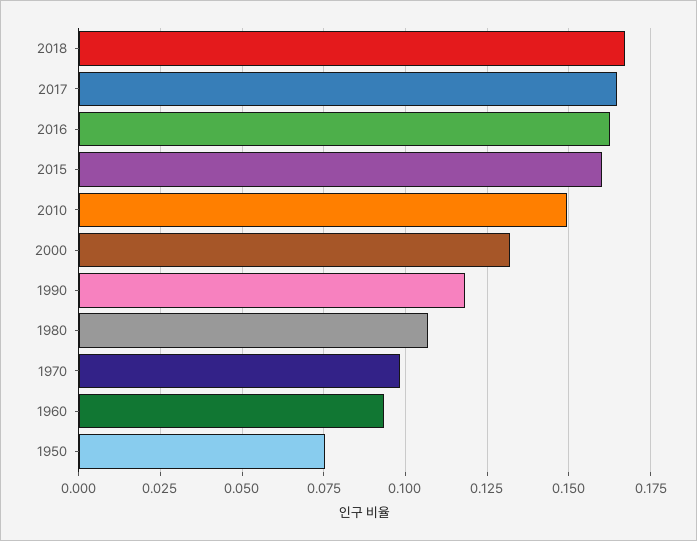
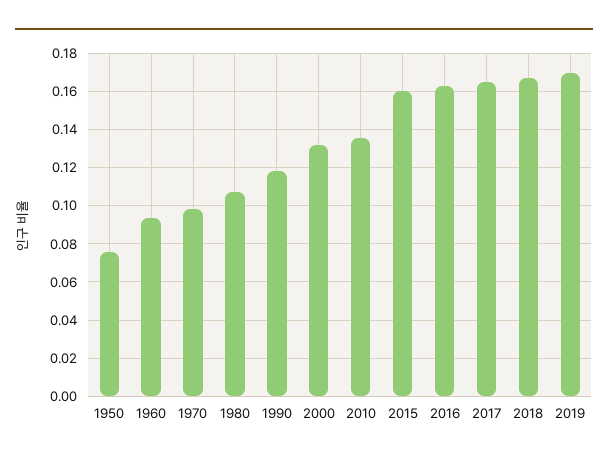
2010: 0.15 -> 0.135
2019: none -> 0.17

